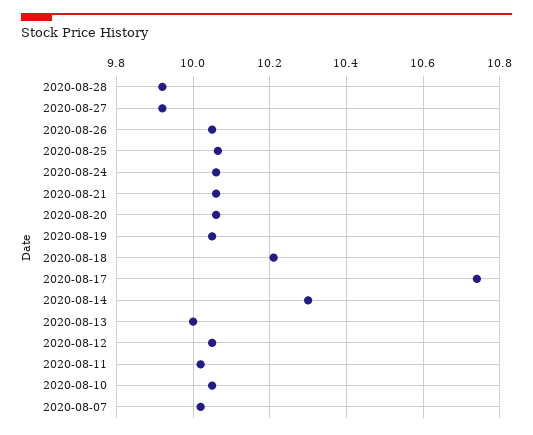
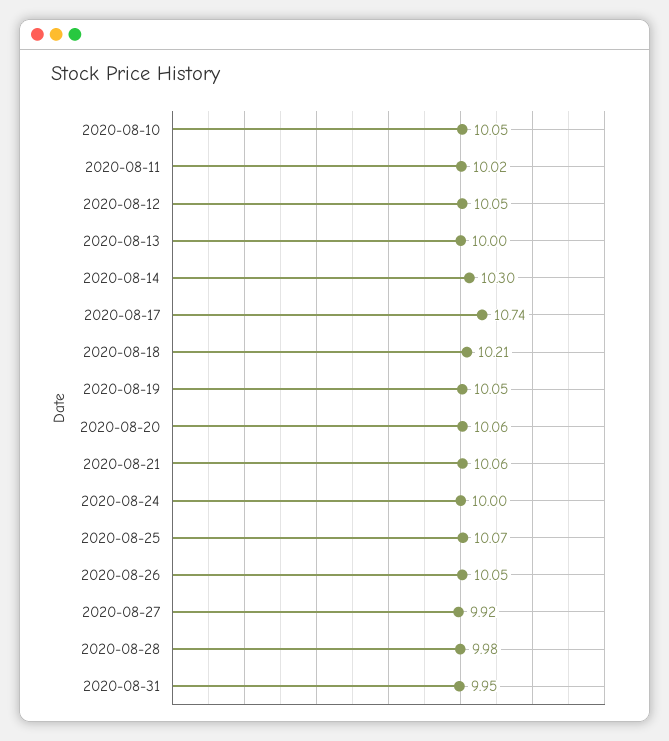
2020-08-28: 9.92 -> 9.98
2020-08-24: 10.06 -> 10
2020-08-07: 10.02 -> none
2020-08-31: none -> 9.95

